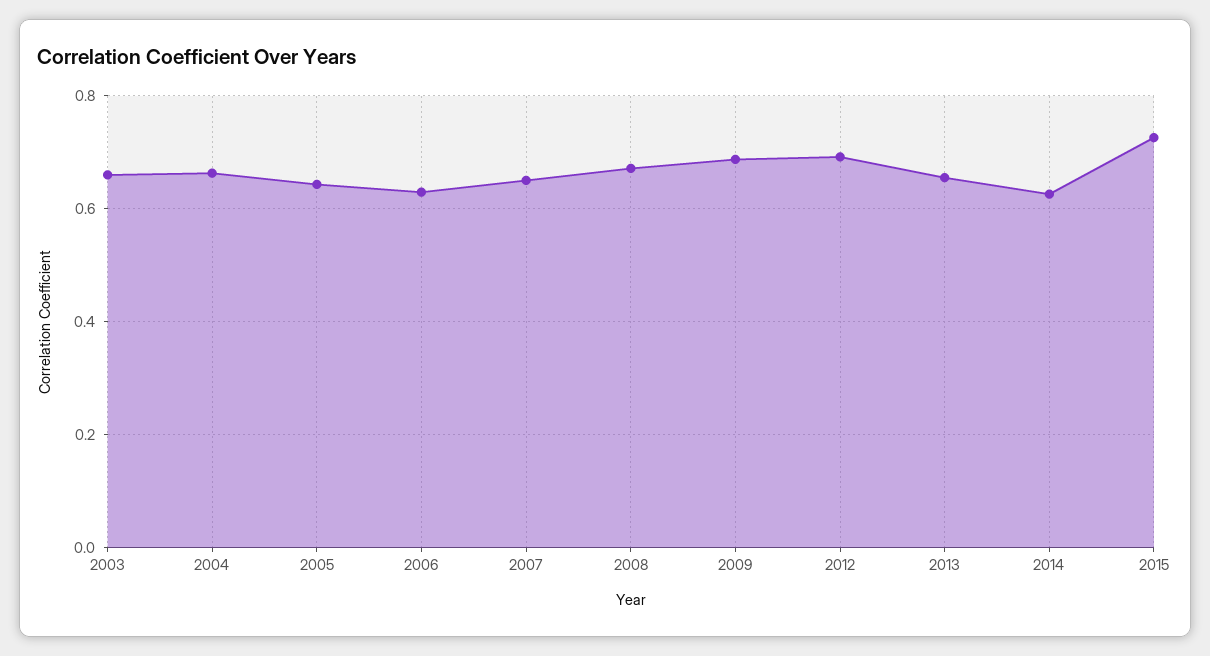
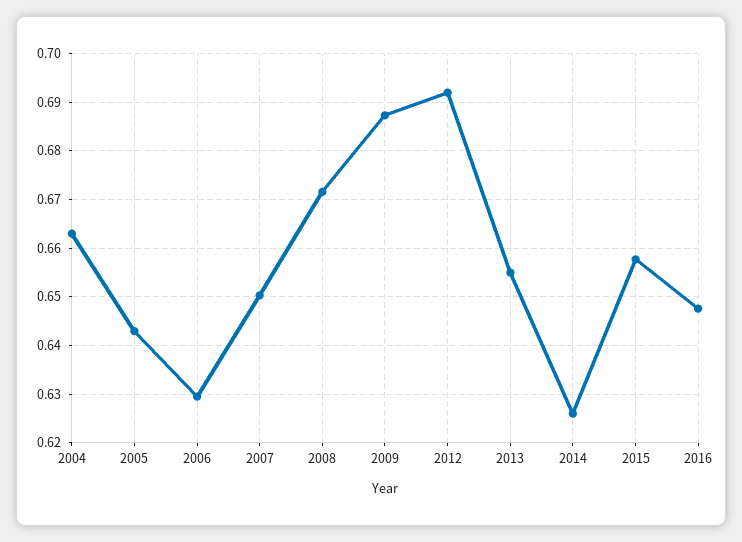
2003: 0.66 -> none
2015: 0.72 -> 0.658
2016: none -> 0.648

